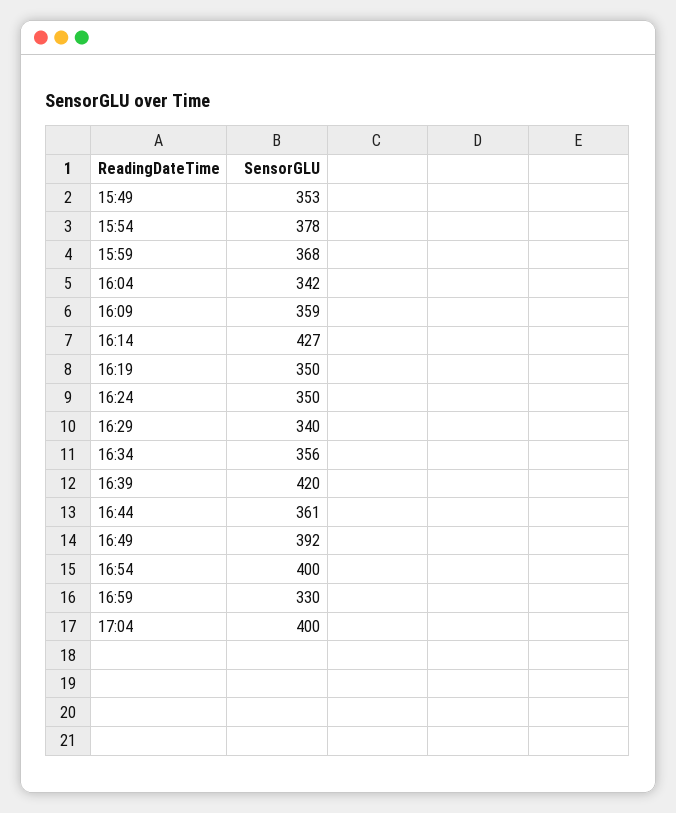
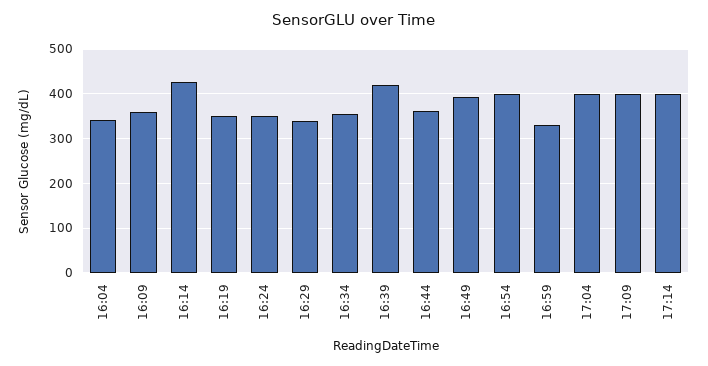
15:49: 353 -> none
15:54: 378 -> none
15:59: 368 -> none
17:09: none -> 400
17:14: none -> 400

